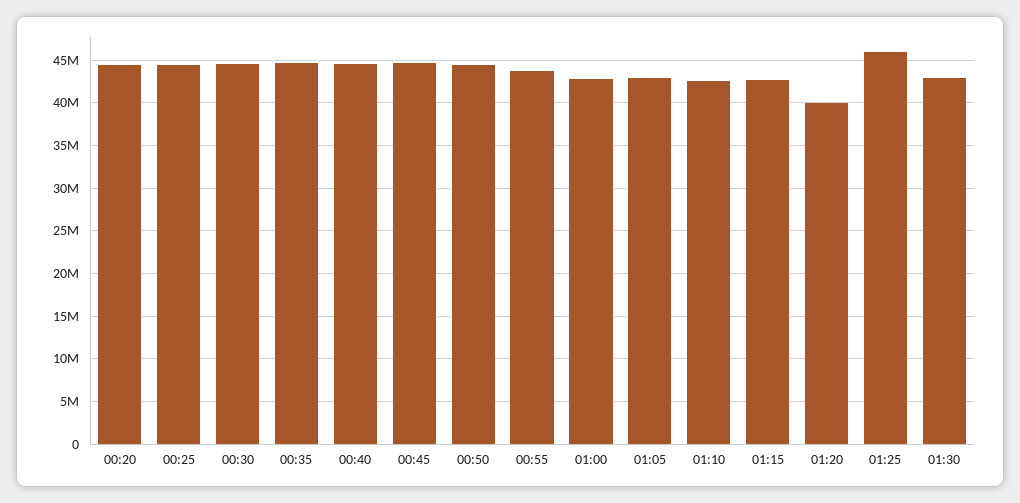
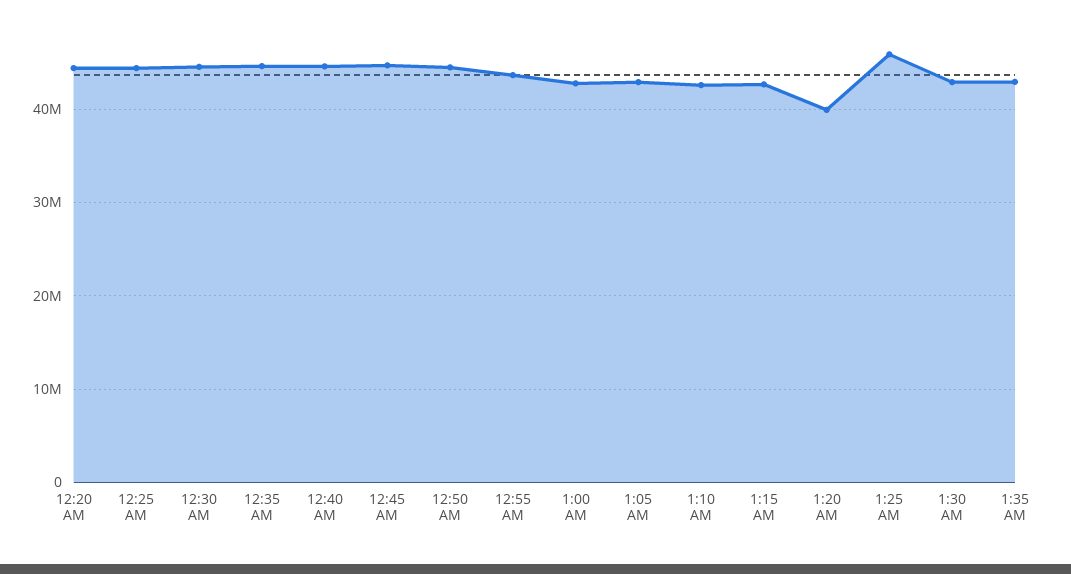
1:35 AM: none -> 43000000

